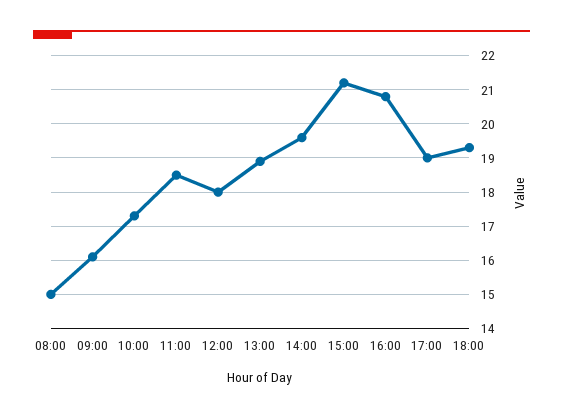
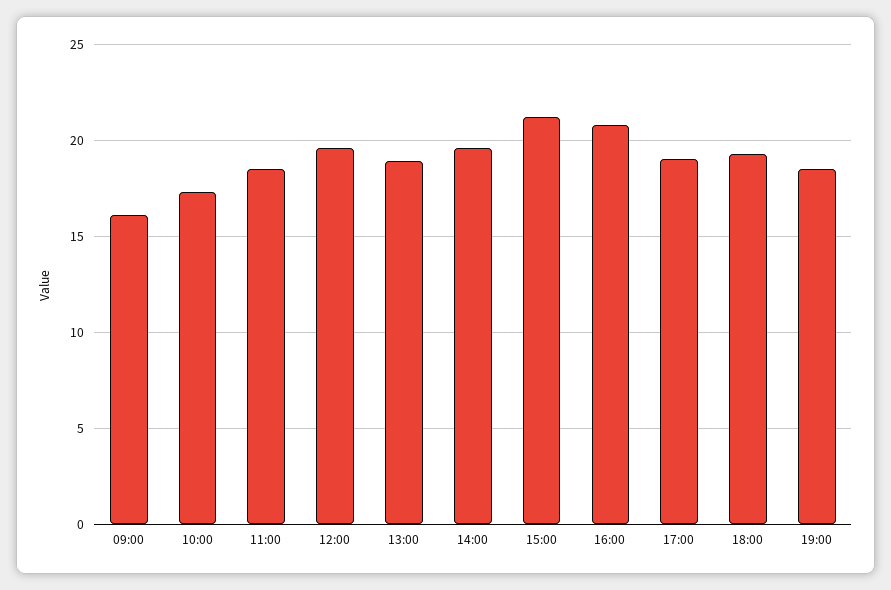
08:00: 15 -> none
12:00: 18 -> 19.5
19:00: none -> 18.5

